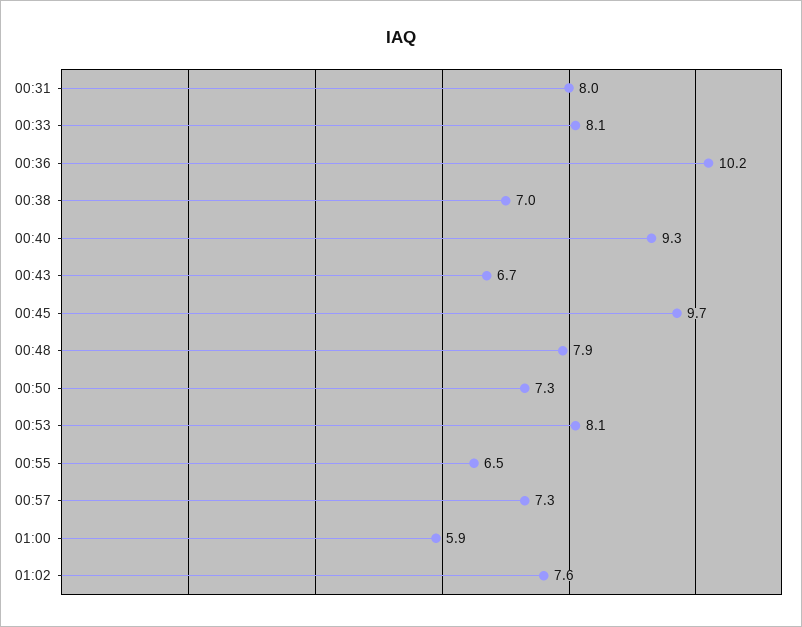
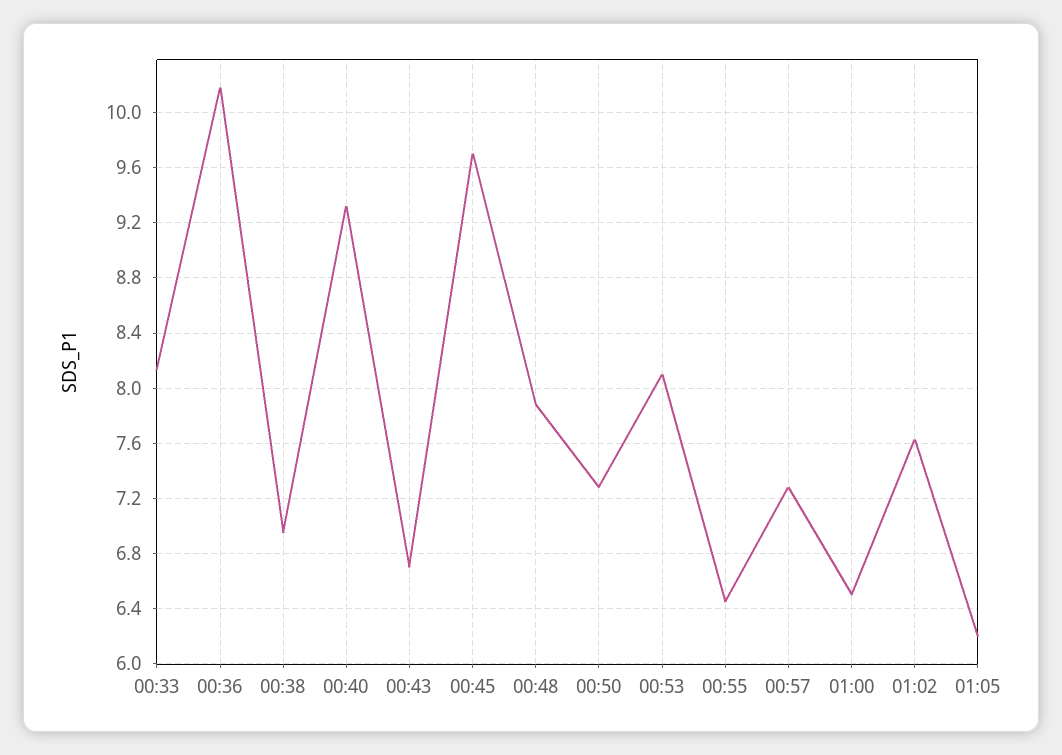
00:31: 8 -> none
01:00: 5.9 -> 6.5
01:05: none -> 6.2

